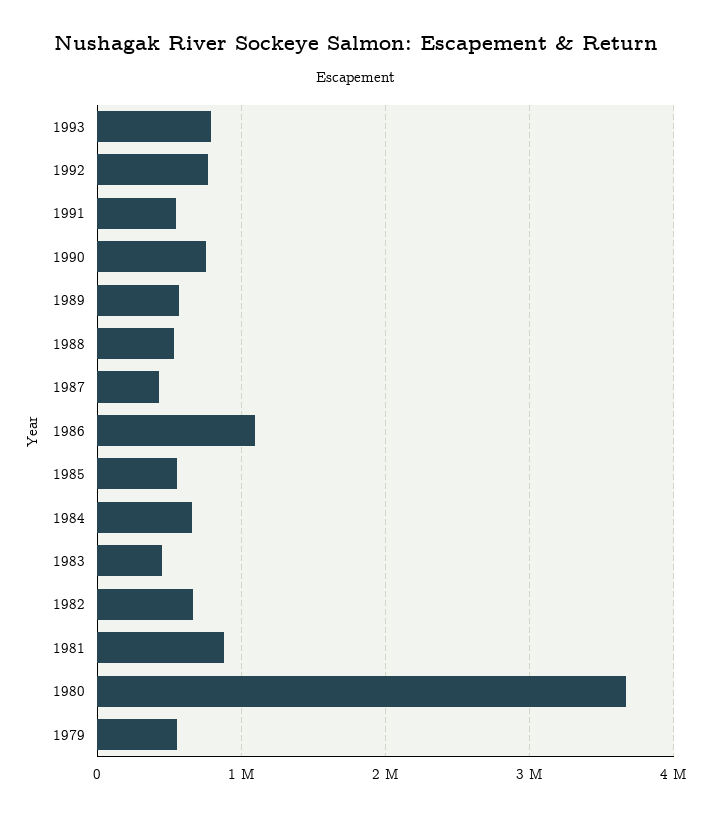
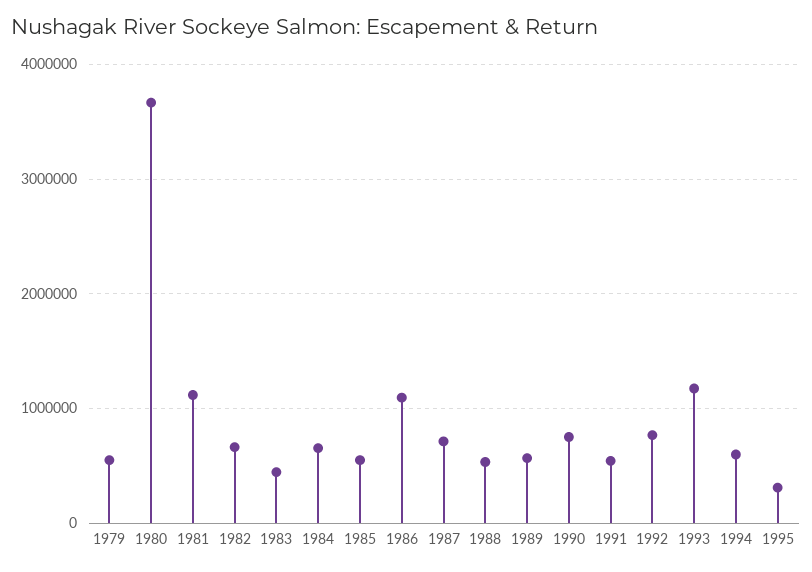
1993: 800000 -> 1200000
1987: 400000 -> 700000
1981: 900000 -> 1100000
1994: none -> 600000
1995: none -> 300000

